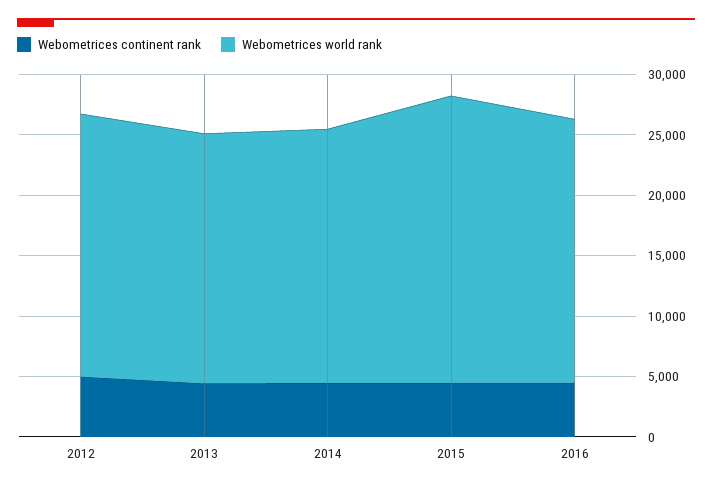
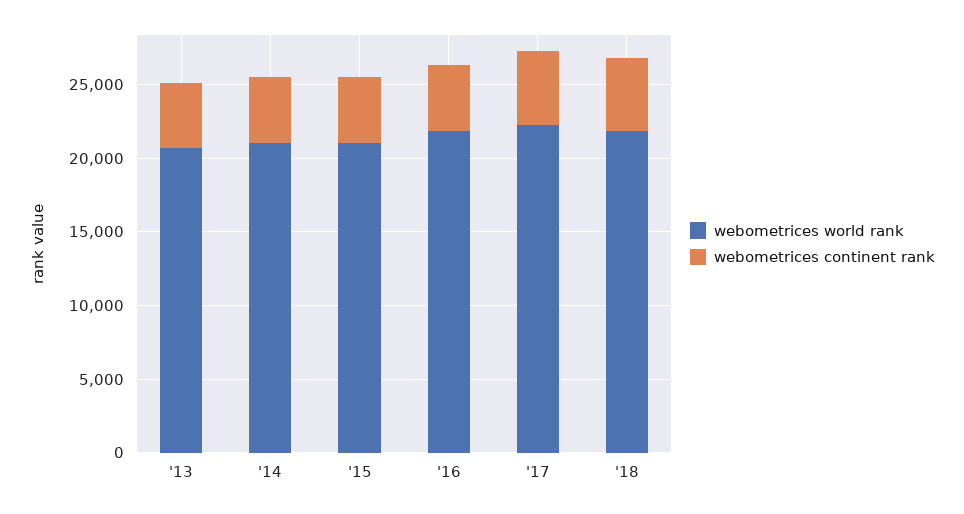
Webometrices continent rank, 2012: 5000 -> none
Webometrices world rank, 2012: 22000 -> none
Webometrices world rank, 2015: 24000 -> 21000
Webometrices world rank, '17: none -> 22000
Webometrices continent rank, '17: none -> 5000
Webometrices world rank, '18: none -> 22000
Webometrices continent rank, '18: none -> 5000

